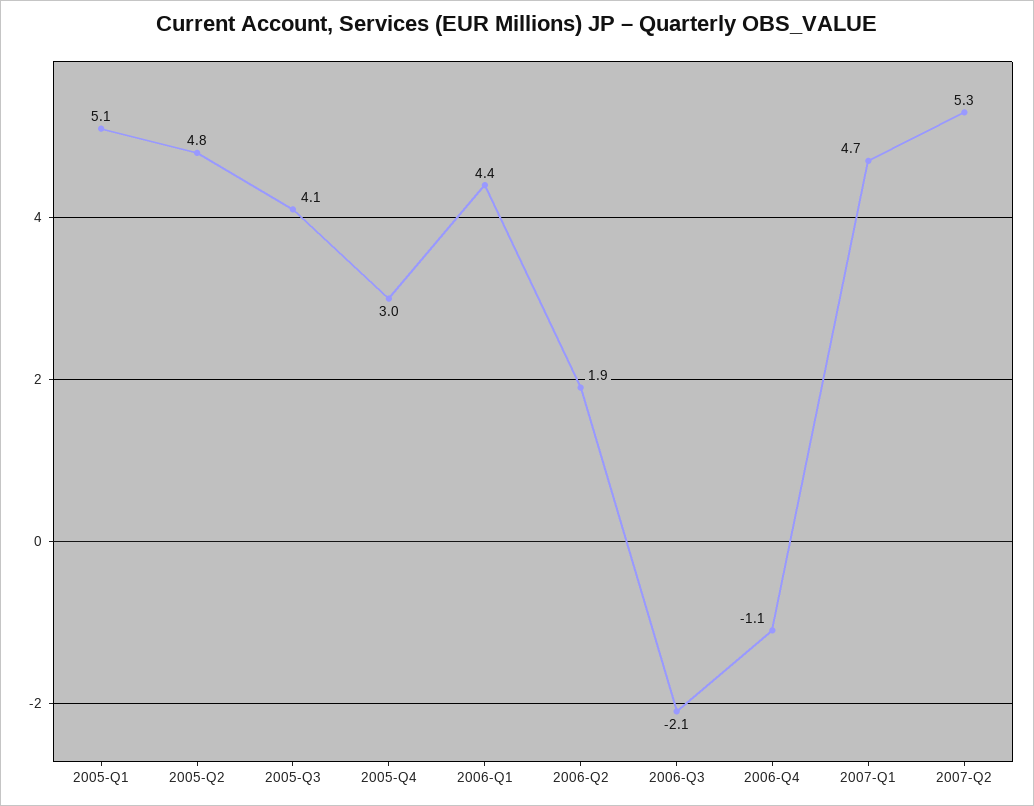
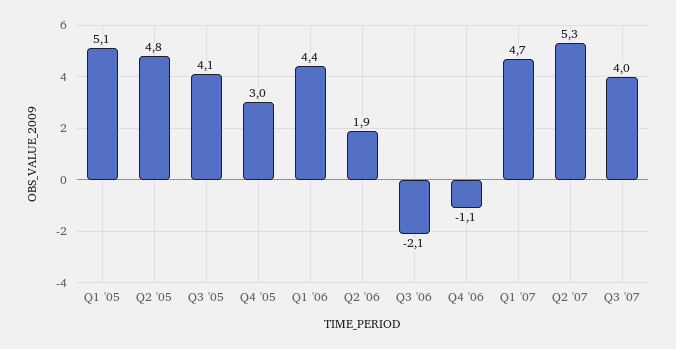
Q3 '07: none -> 4

